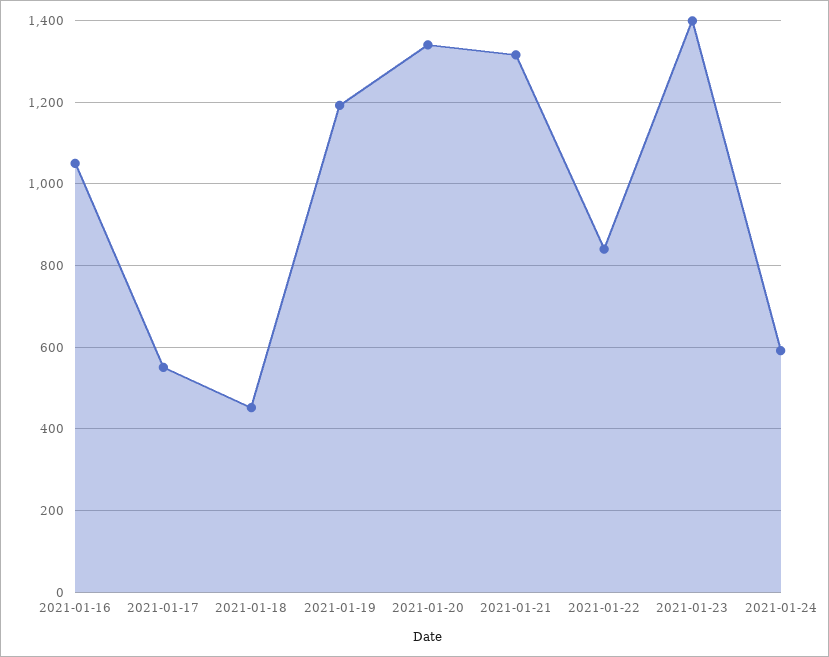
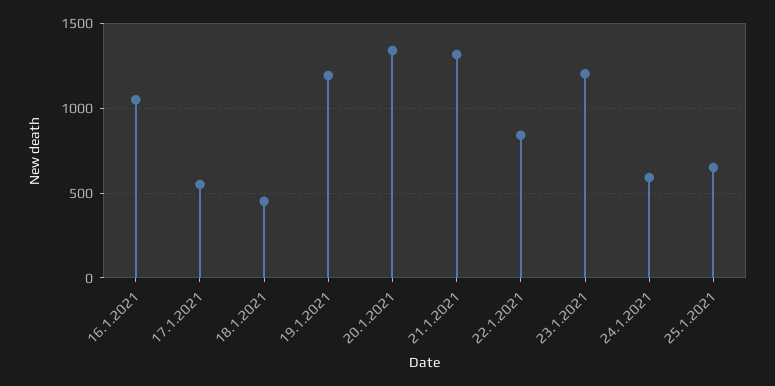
2021-01-23: 1400 -> 1200
25.1.2021: none -> 650

